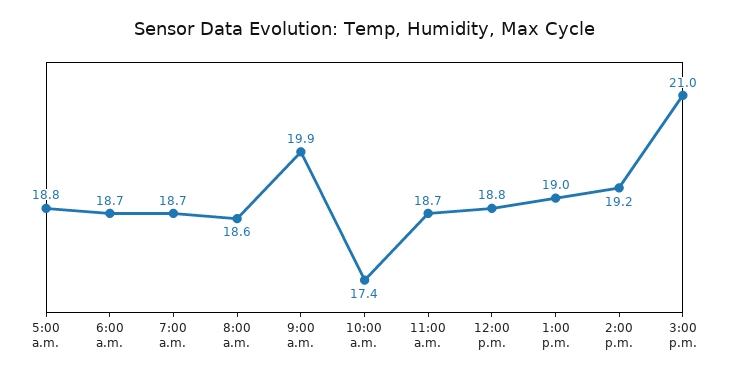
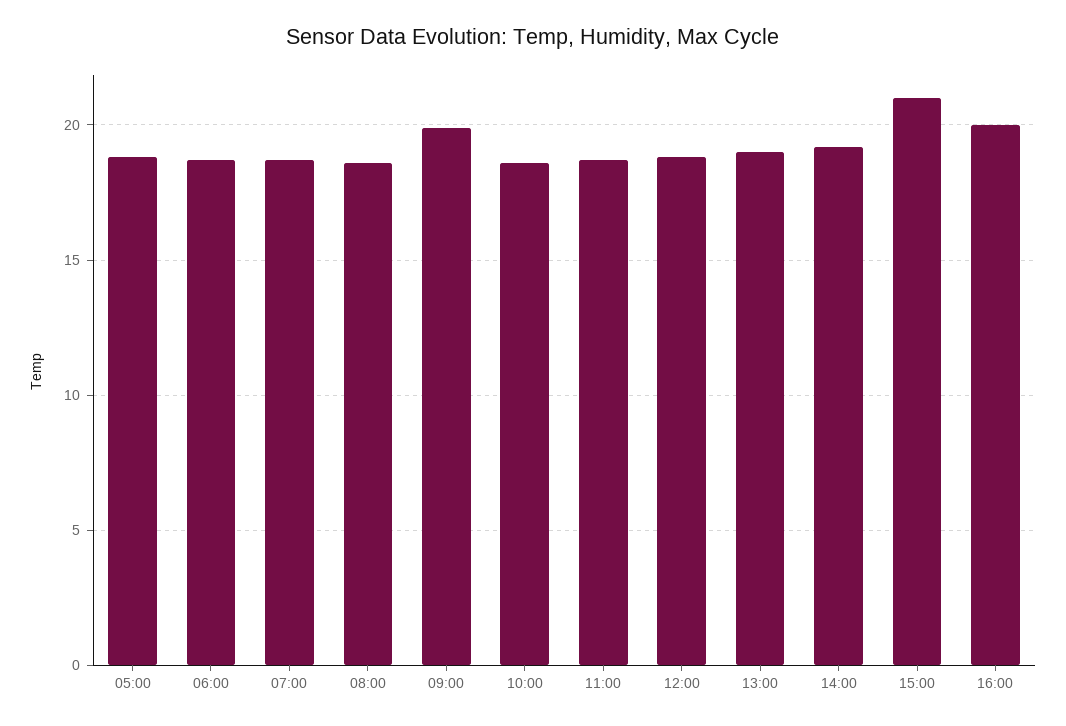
10:00 a.m.: 17.4 -> 18.5
16:00: none -> 20

